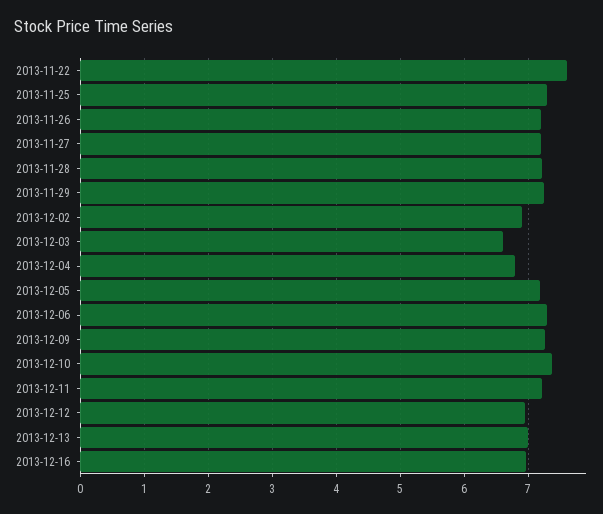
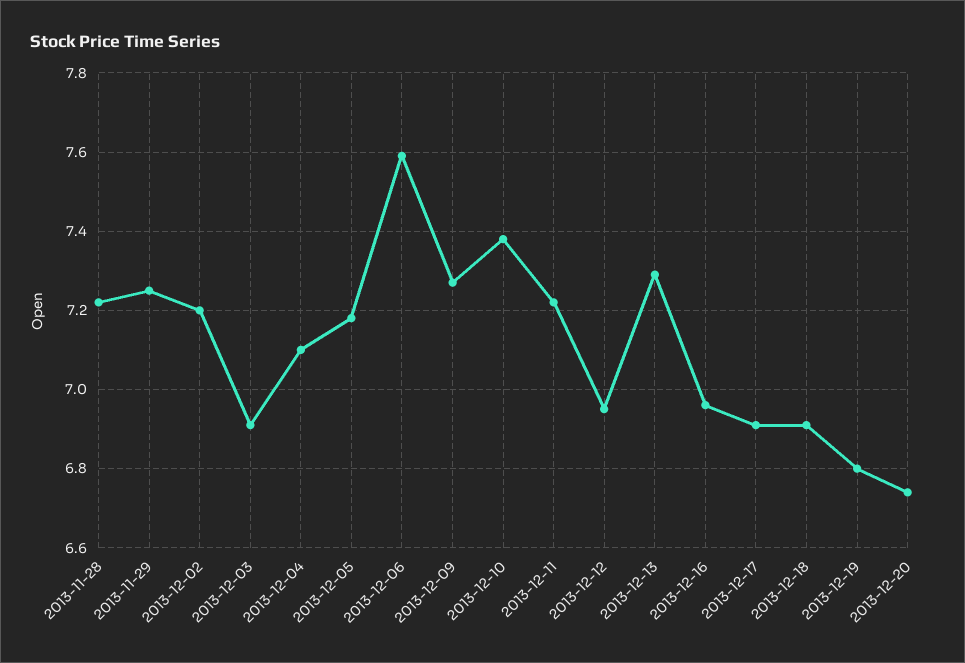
2013-11-22: 7.6 -> none
2013-11-25: 7.3 -> none
2013-11-26: 7.2 -> none
2013-11-27: 7.2 -> none
2013-12-02: 6.9 -> 7.2
2013-12-03: 6.6 -> 6.9
2013-12-04: 6.8 -> 7.1
2013-12-06: 7.3 -> 7.6
2013-12-13: 7 -> 7.3
2013-12-17: none -> 6.9
2013-12-18: none -> 6.9
2013-12-19: none -> 6.8
2013-12-20: none -> 6.75

